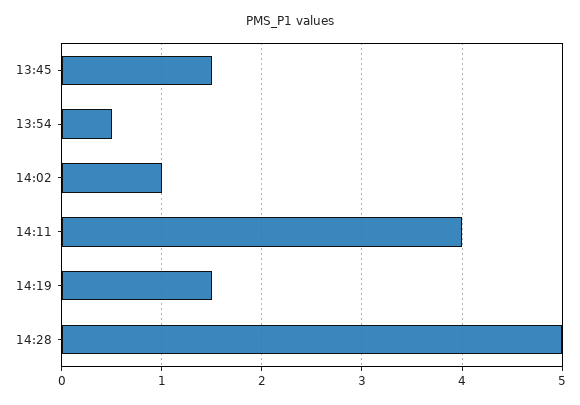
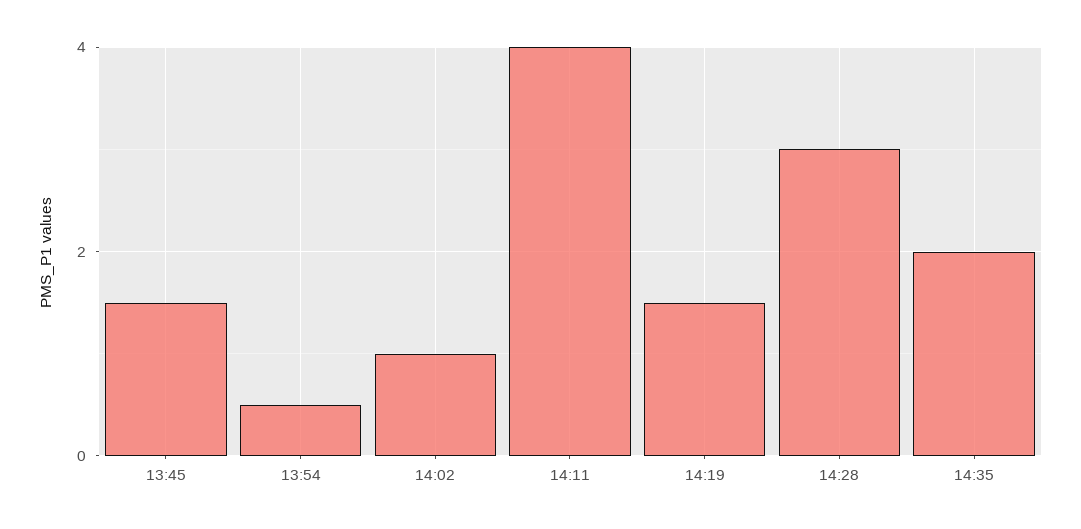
14:28: 5 -> 3
14:35: none -> 2

